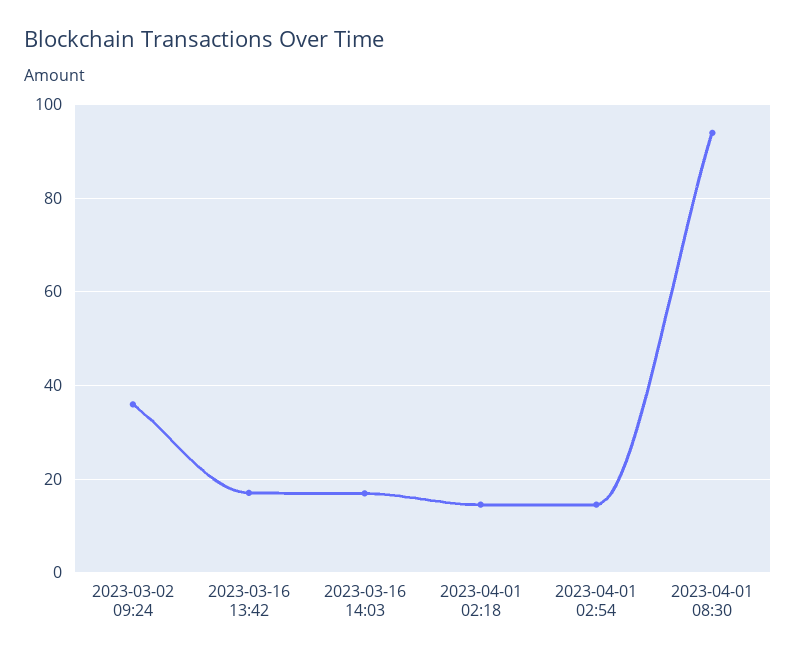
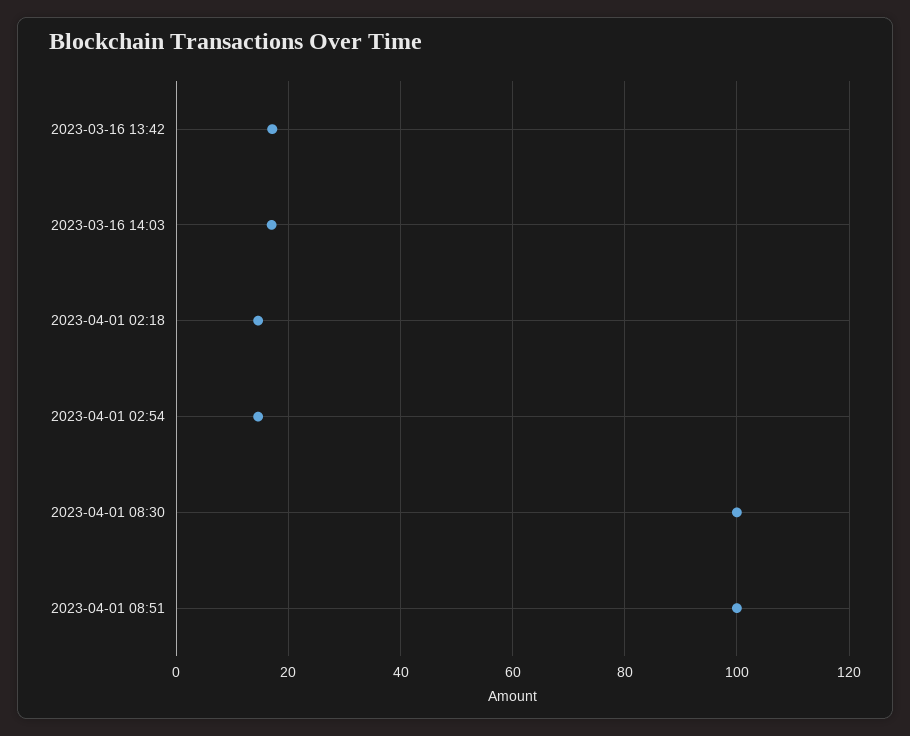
2023-03-02 09:24: 36 -> none
2023-04-01 08:30: 94 -> 100
2023-04-01 08:51: none -> 100

